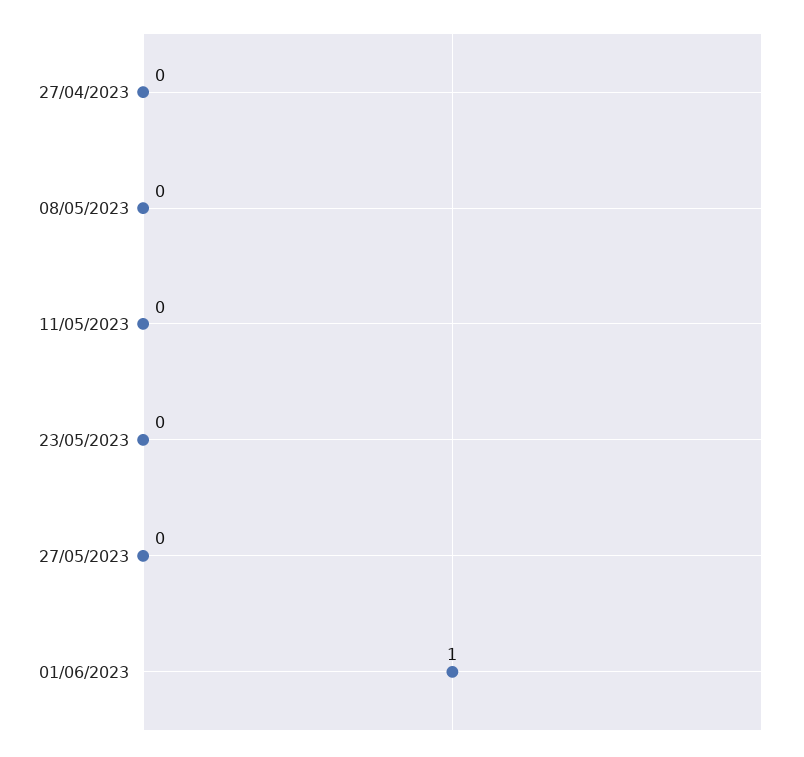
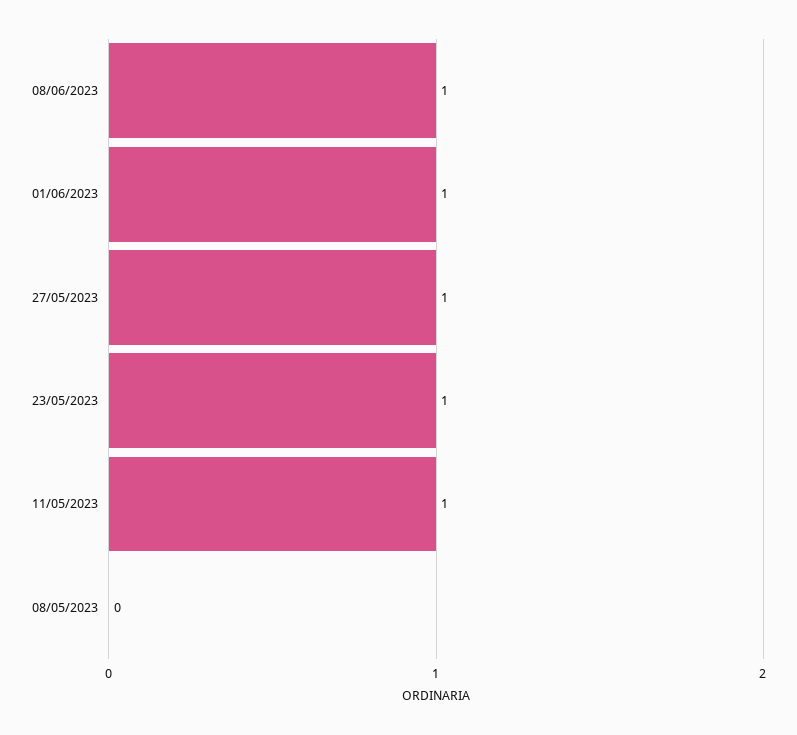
27/04/2023: 0 -> none
11/05/2023: 0 -> 1
23/05/2023: 0 -> 1
27/05/2023: 0 -> 1
08/06/2023: none -> 1

